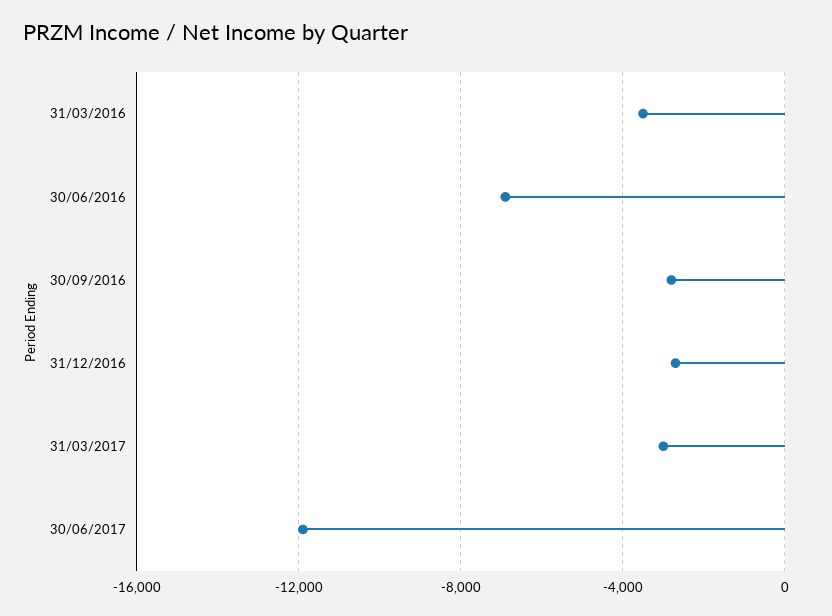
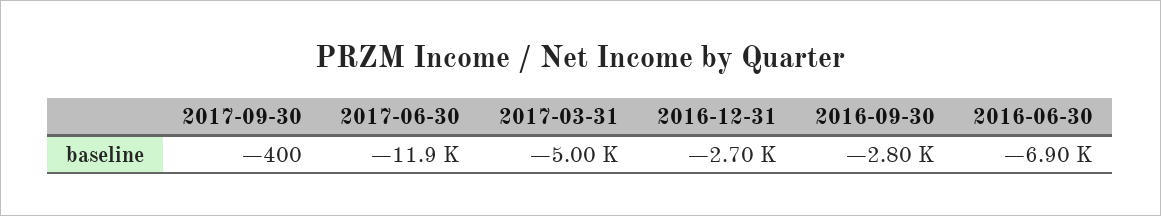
31/03/2016: -3500 -> none
31/03/2017: -3000 -> -5000
2017-09-30: none -> -400

